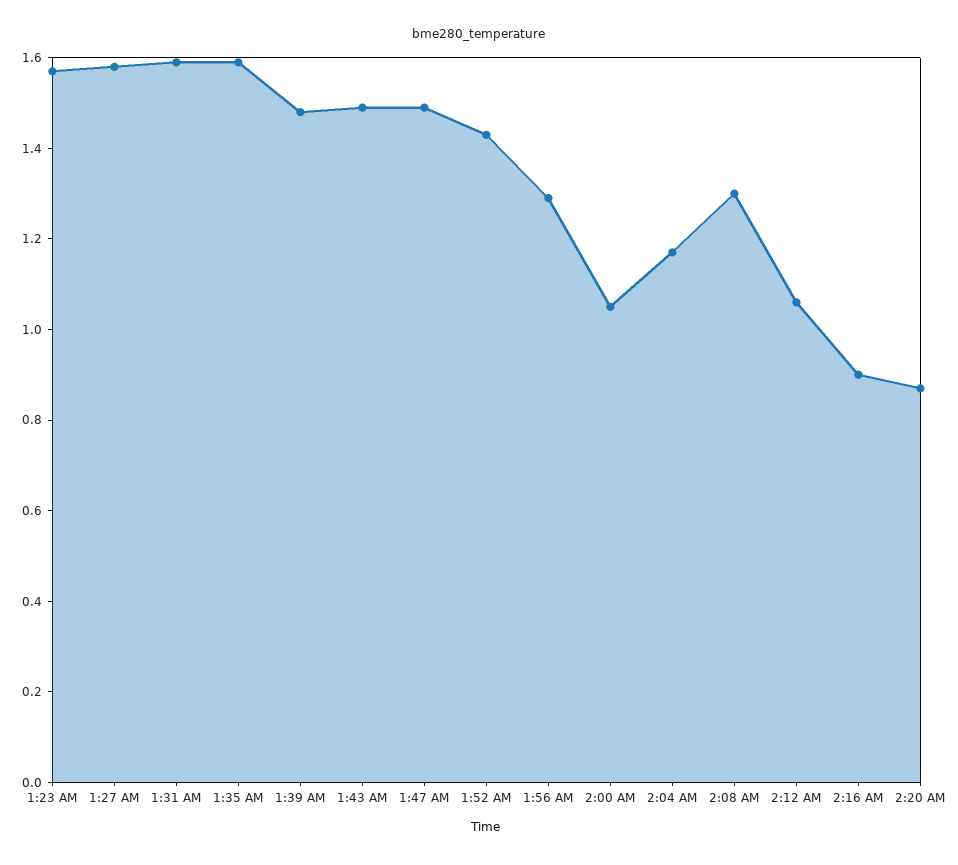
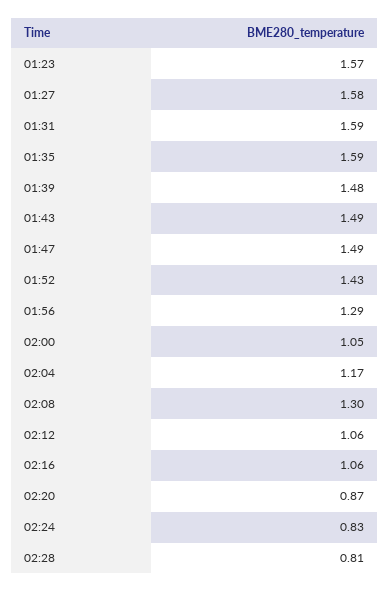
2:16 AM: 0.9 -> 1.06
02:24: none -> 0.83
02:28: none -> 0.81

